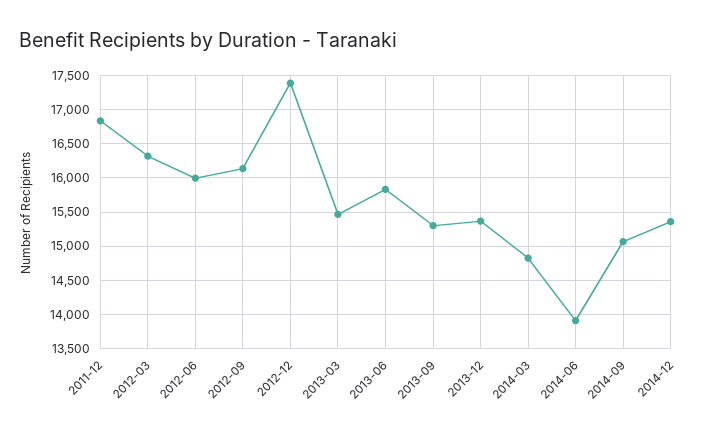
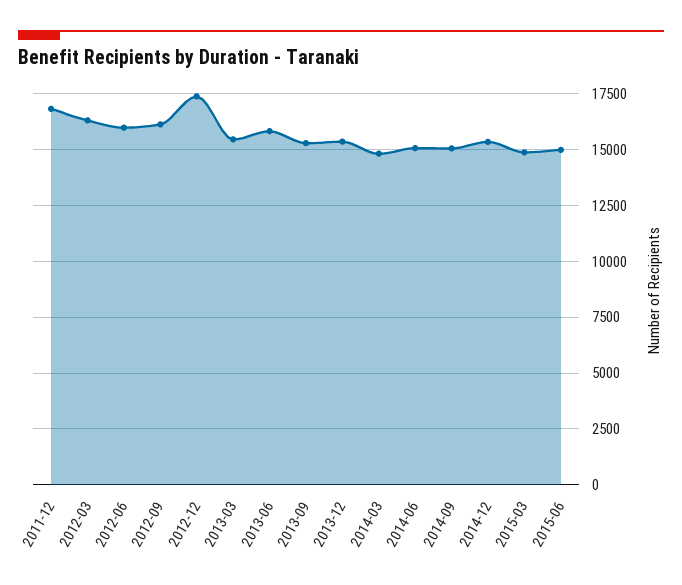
2014-06: 13900 -> 15000
2015-03: none -> 15000
2015-06: none -> 15000

